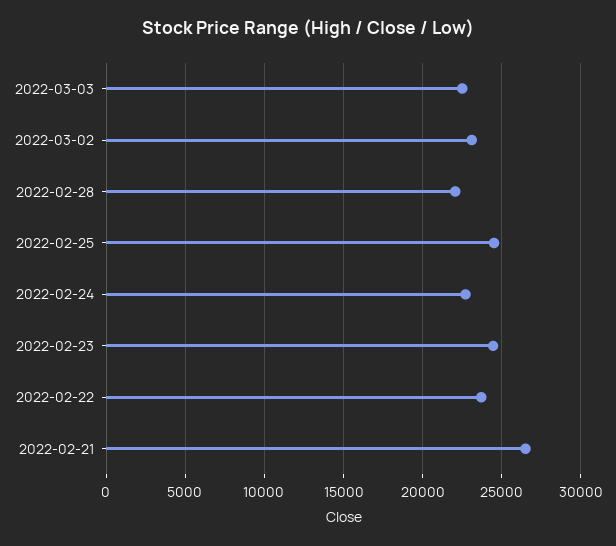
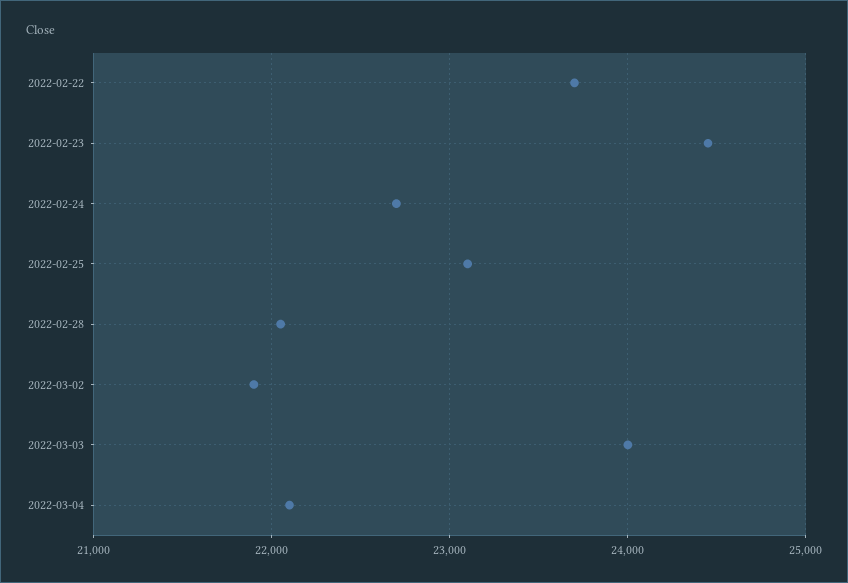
2022-03-03: 22500 -> 24000
2022-03-02: 23000 -> 21900
2022-02-25: 24500 -> 23100
2022-02-21: 26500 -> none
2022-03-04: none -> 22100

